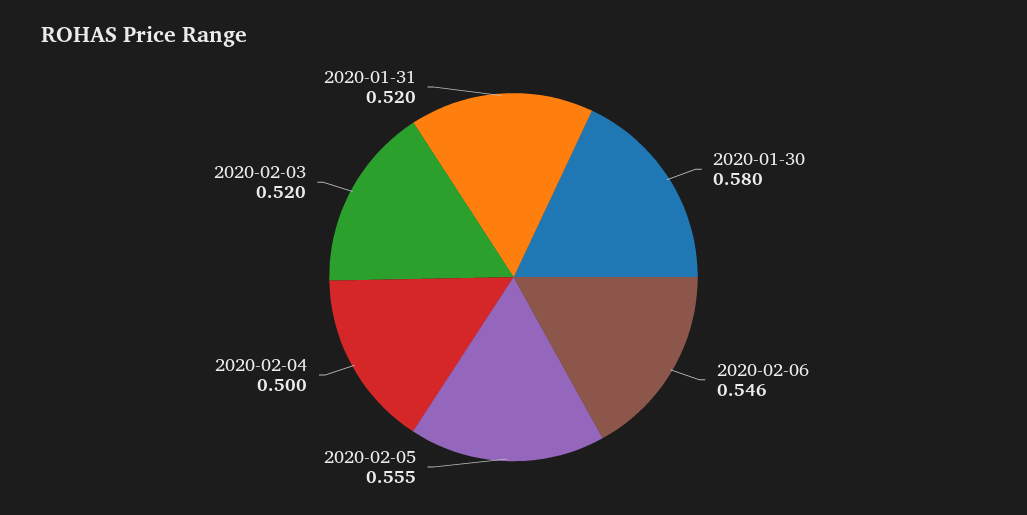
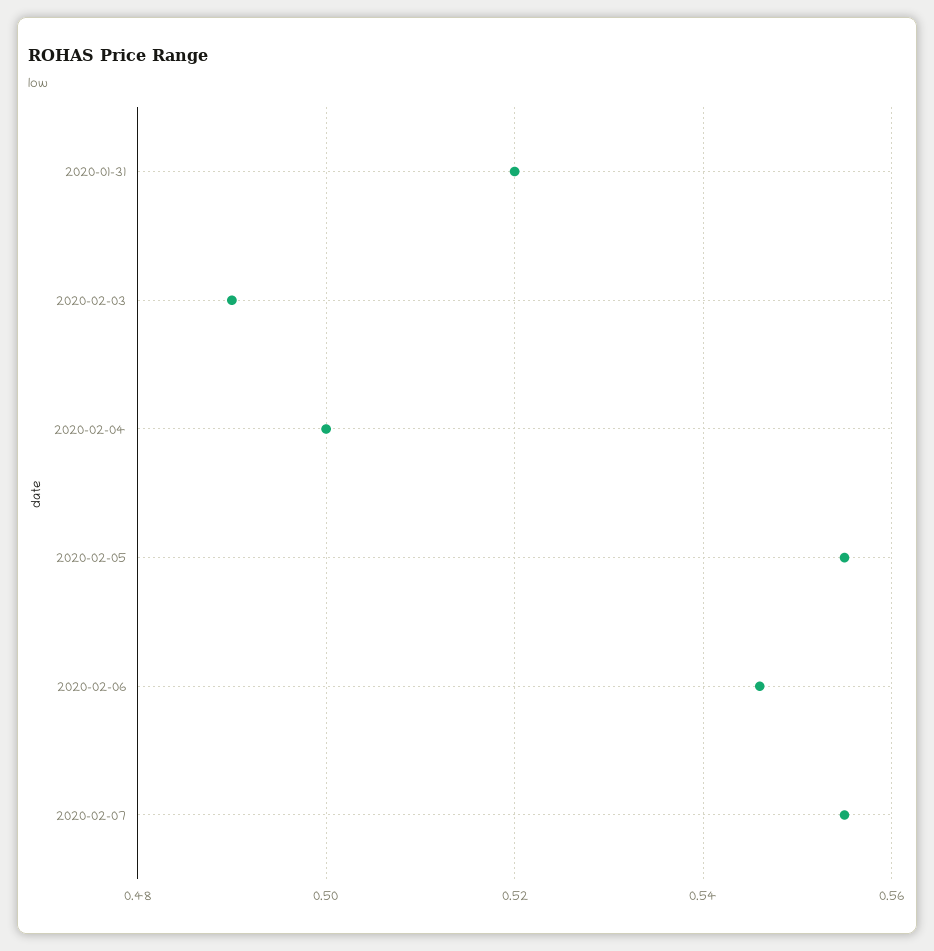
2020-01-30: 0.58 -> none
2020-02-03: 0.52 -> 0.49
2020-02-07: none -> 0.555

